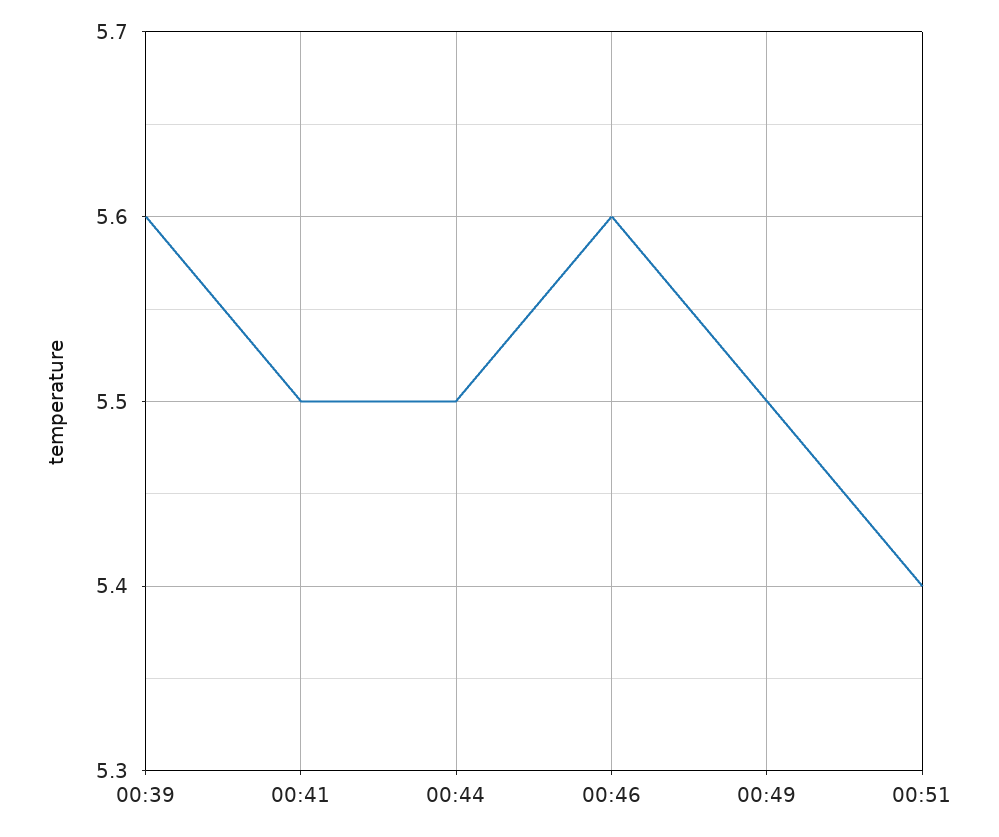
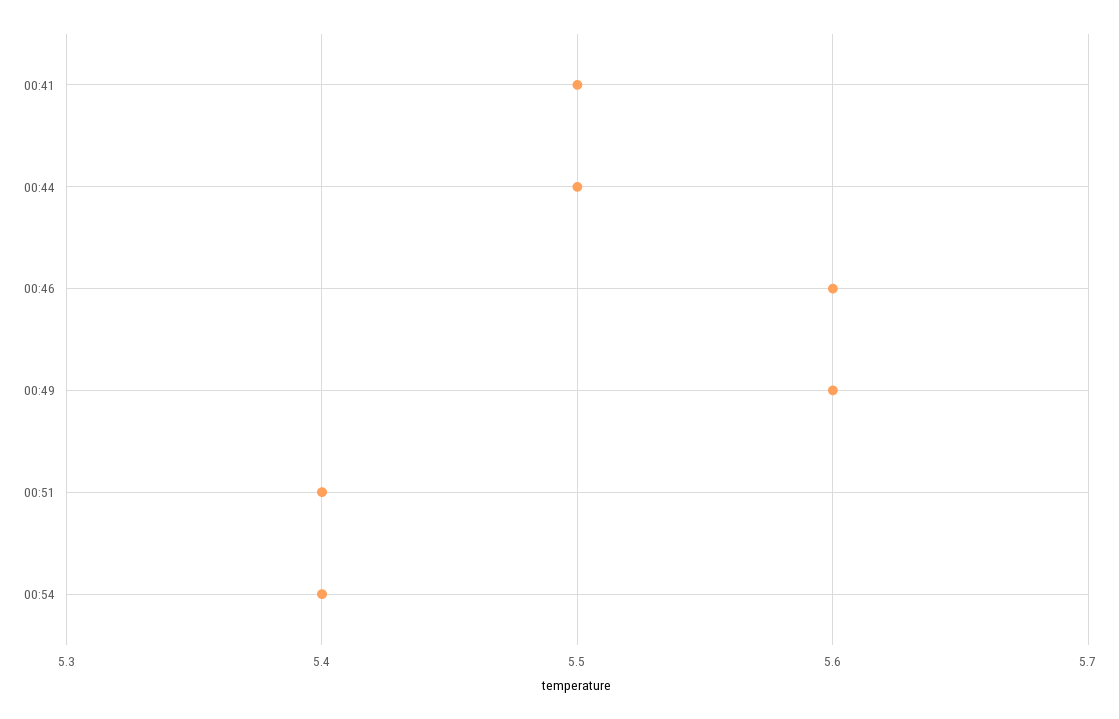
00:39: 5.6 -> none
00:49: 5.5 -> 5.6
00:54: none -> 5.4

